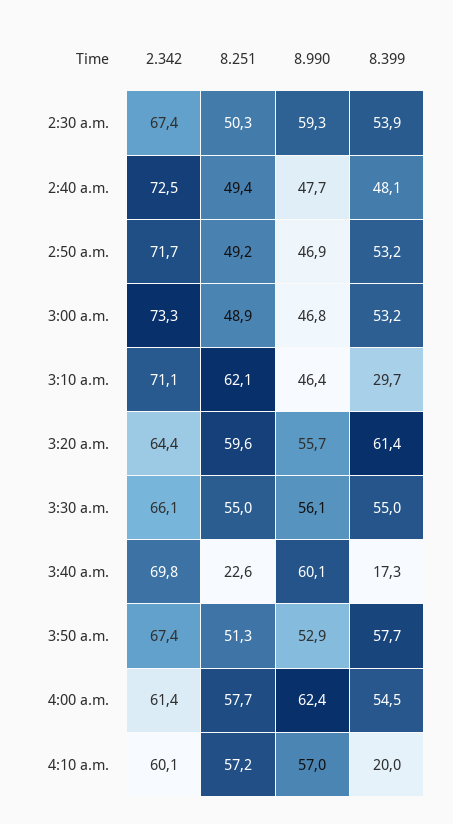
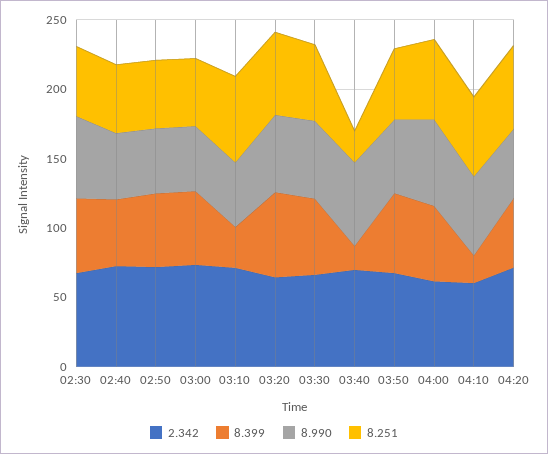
2.342, 04:20: none -> 70
8.399, 04:20: none -> 50
8.990, 04:20: none -> 50
8.251, 04:20: none -> 60

